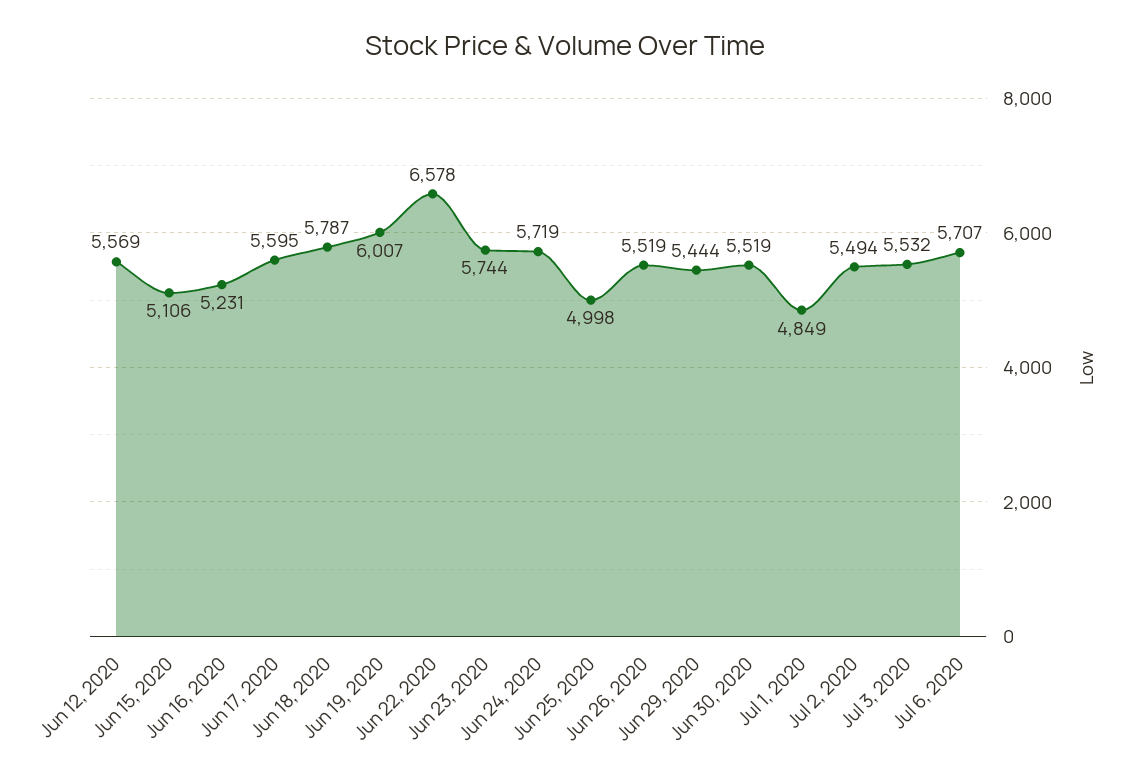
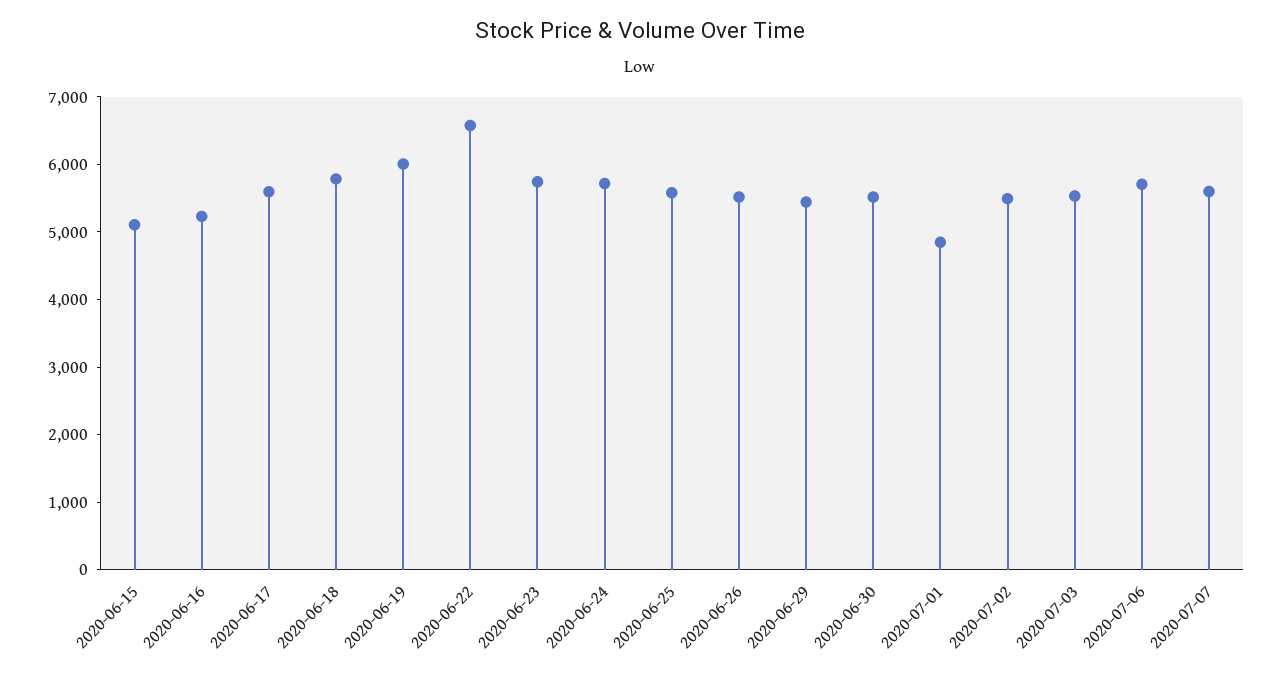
Jun 12, 2020: 5569 -> none
Jun 25, 2020: 4998 -> 5600
2020-07-07: none -> 5600

